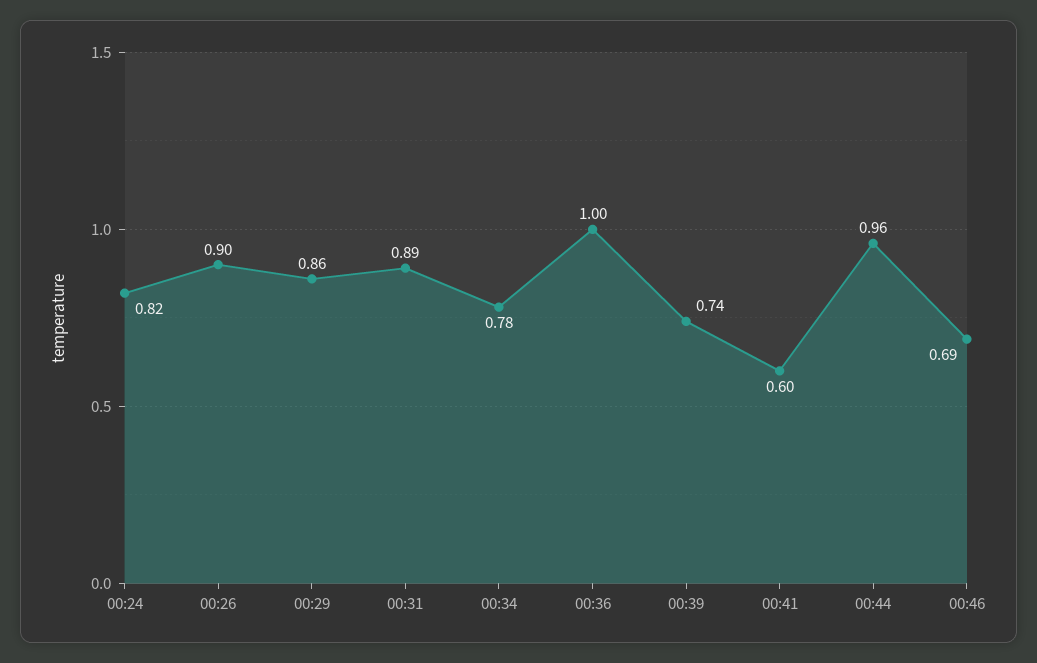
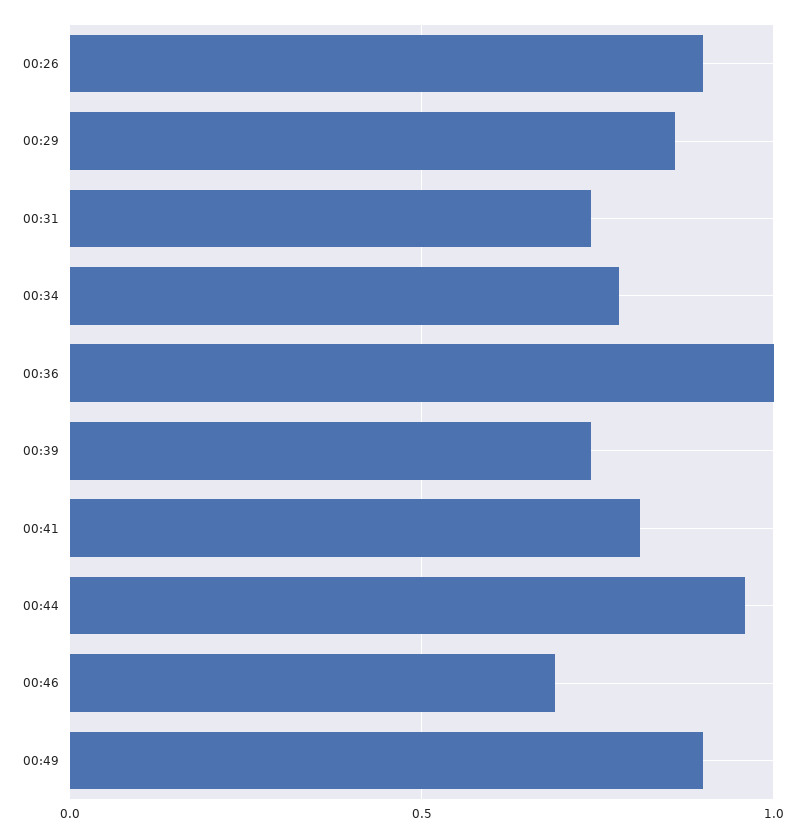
00:24: 0.82 -> none
00:31: 0.89 -> 0.75
00:41: 0.6 -> 0.8
00:49: none -> 0.9

